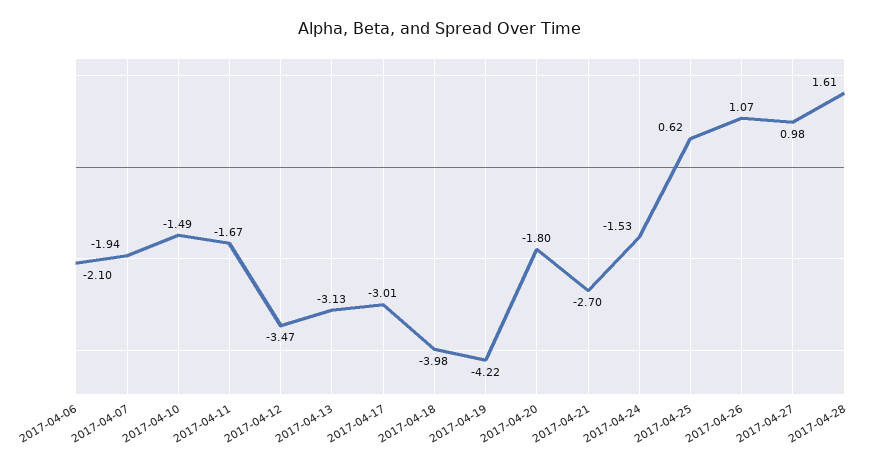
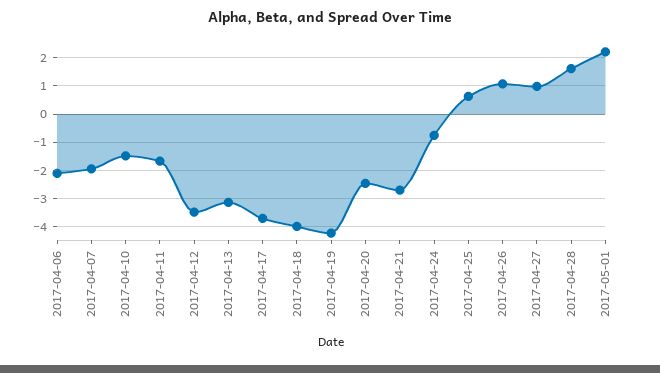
2017-04-17: -3.01 -> -3.75
2017-04-20: -1.8 -> -2.5
2017-04-24: -1.53 -> -0.75
2017-05-01: none -> 2.25

